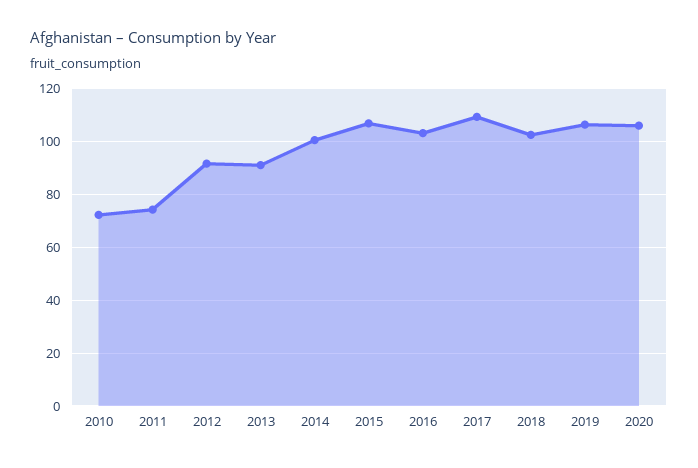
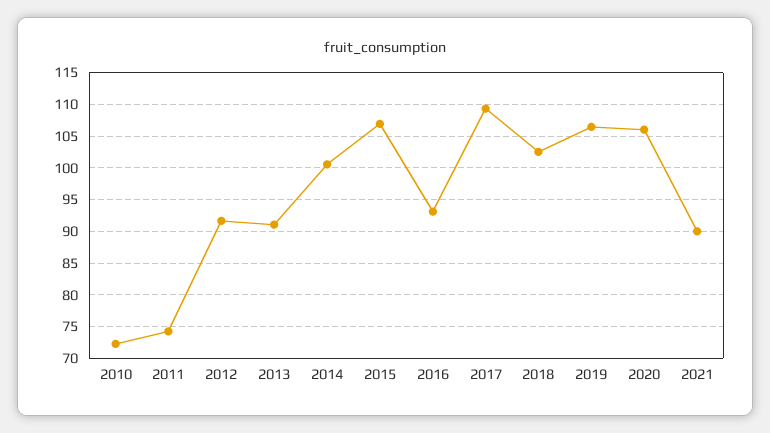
2016: 102.5 -> 93
2021: none -> 90

